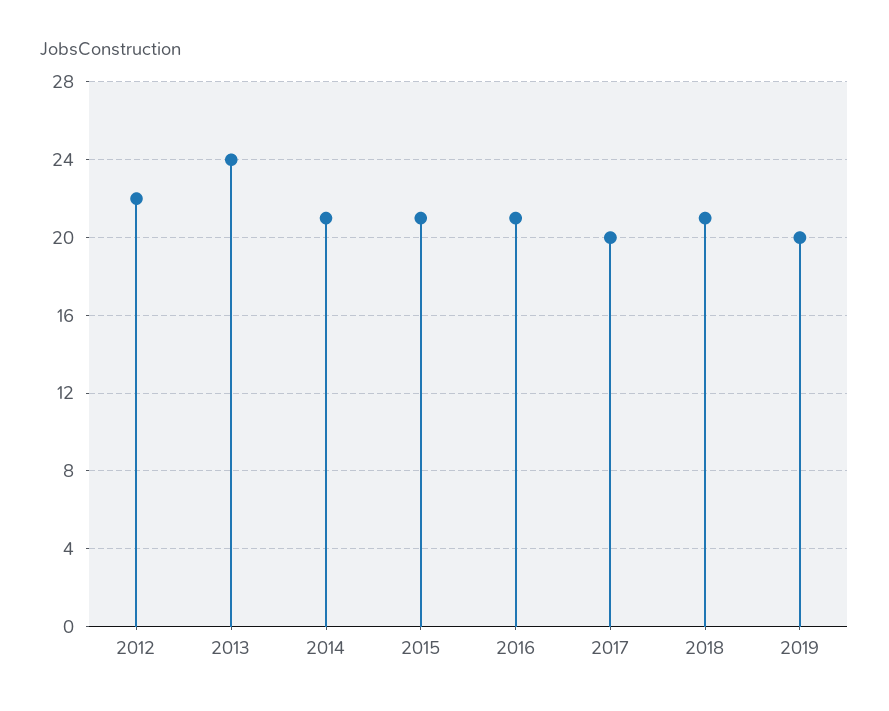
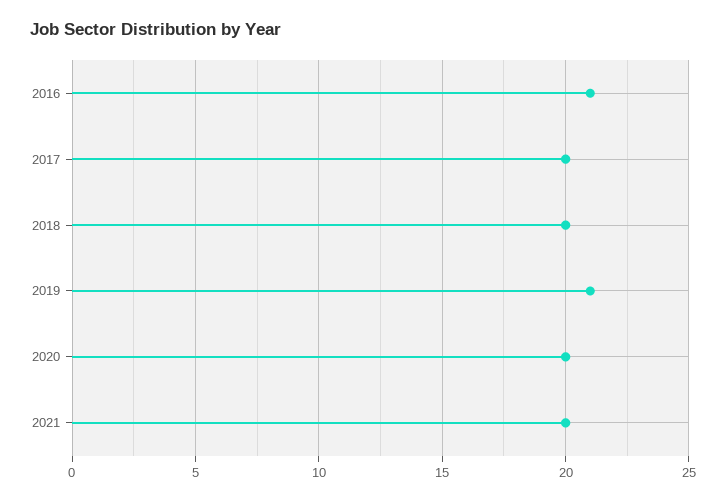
2012: 22 -> none
2013: 24 -> none
2014: 21 -> none
2015: 21 -> none
2018: 21 -> 20
2019: 20 -> 21
2020: none -> 20
2021: none -> 20

